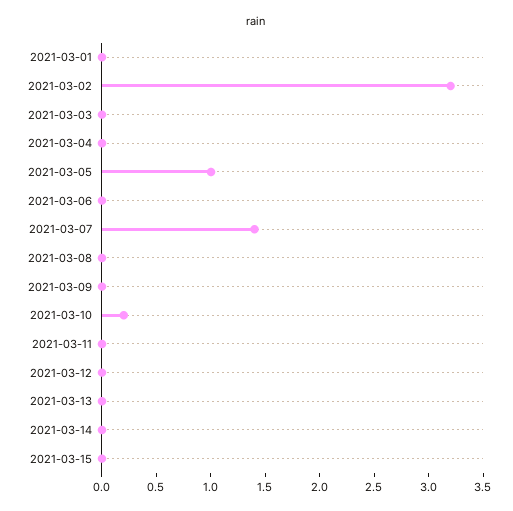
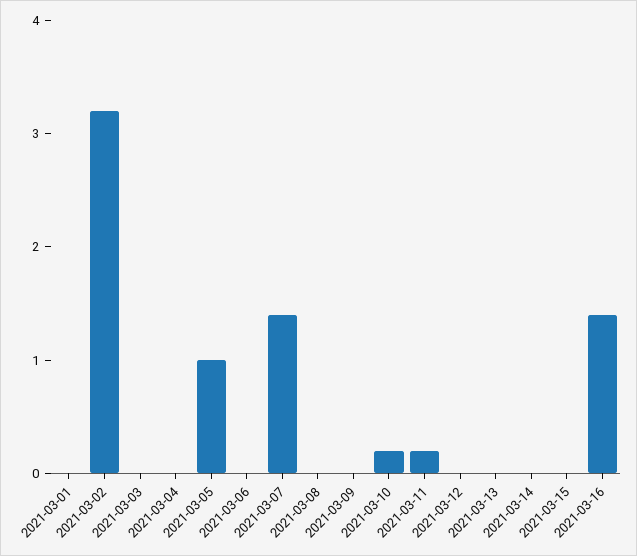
2021-03-11: 0 -> 0.2
2021-03-16: none -> 1.4

